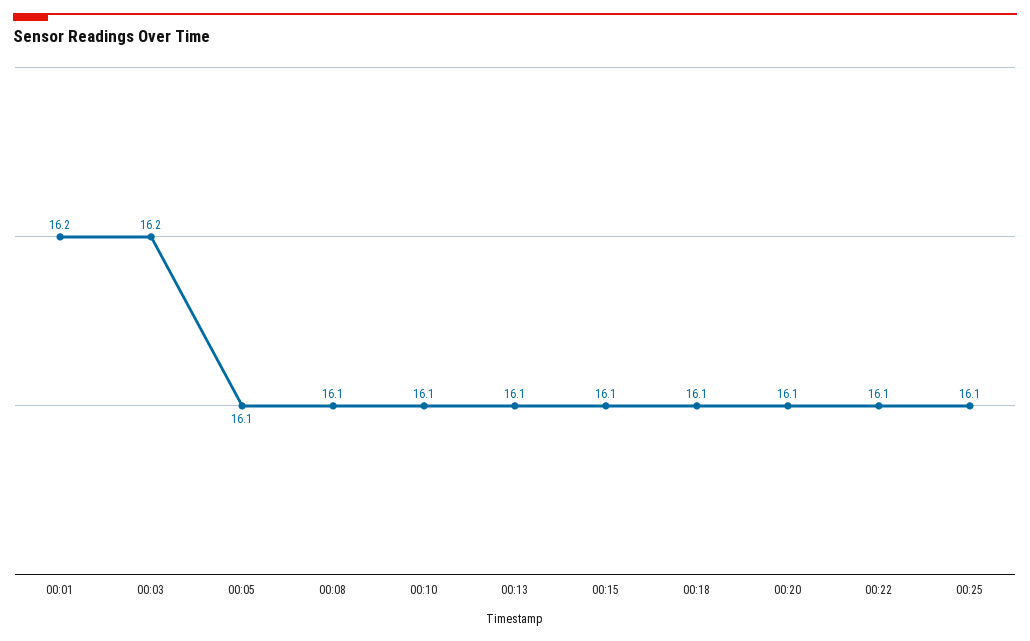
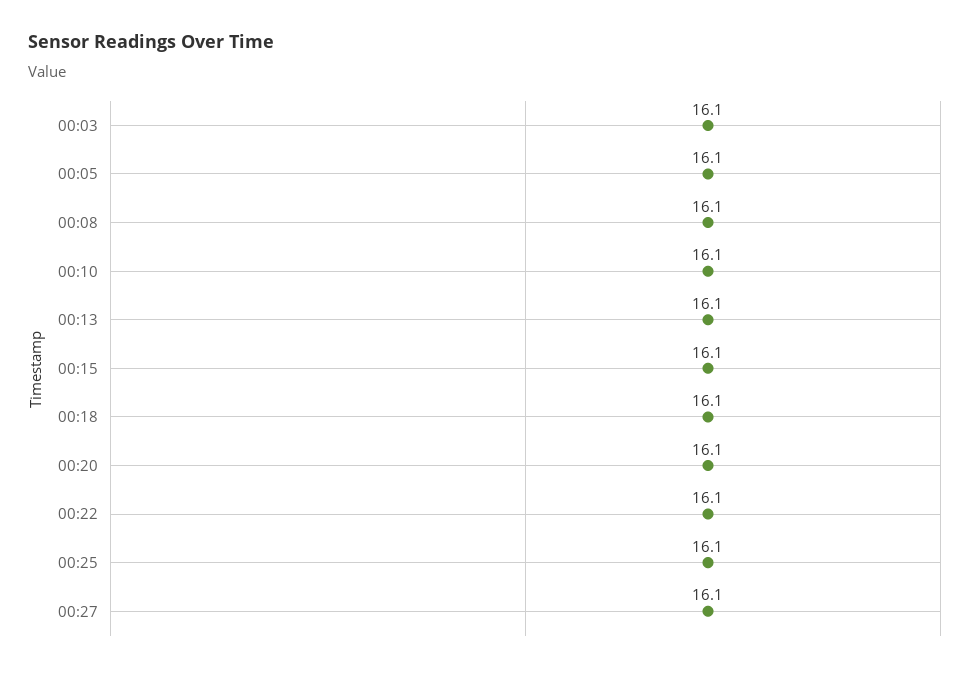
00:01: 16.2 -> none
00:03: 16.2 -> 16.1
00:27: none -> 16.1

